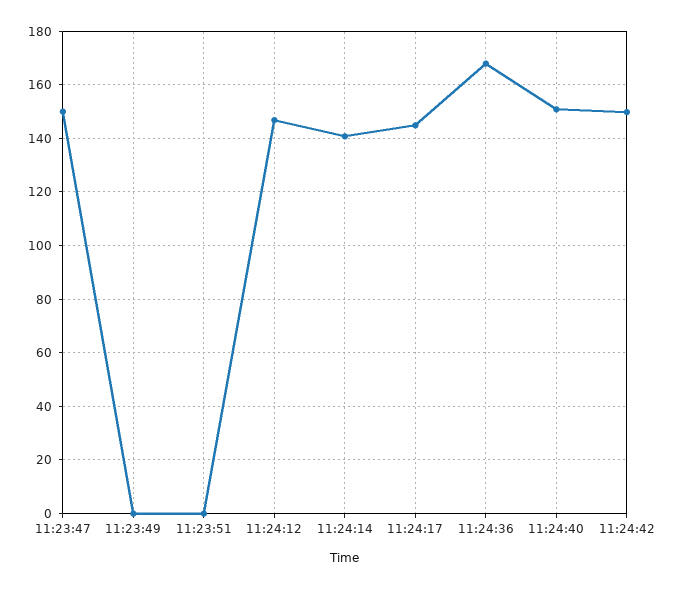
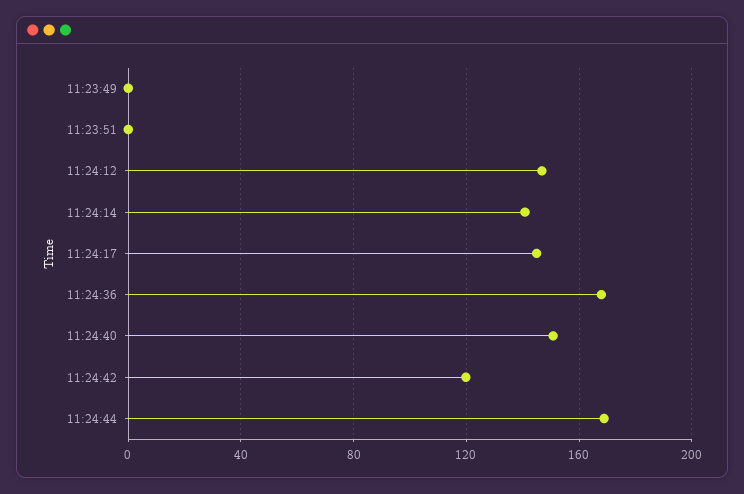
11:23:47: 150 -> none
11:24:42: 150 -> 120
11:24:44: none -> 170

